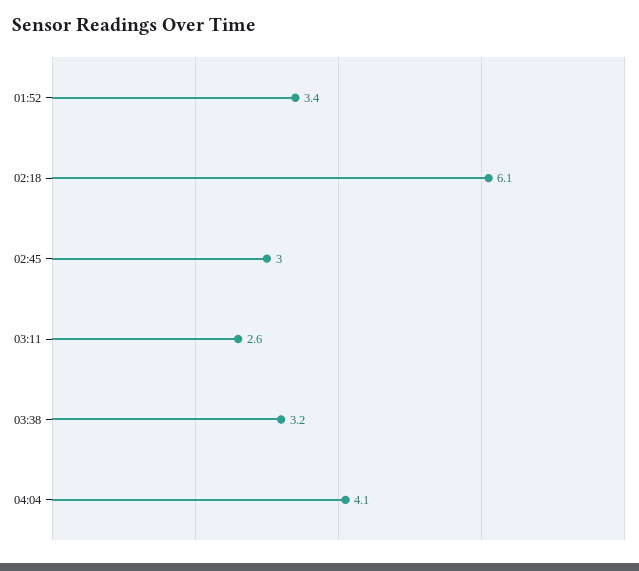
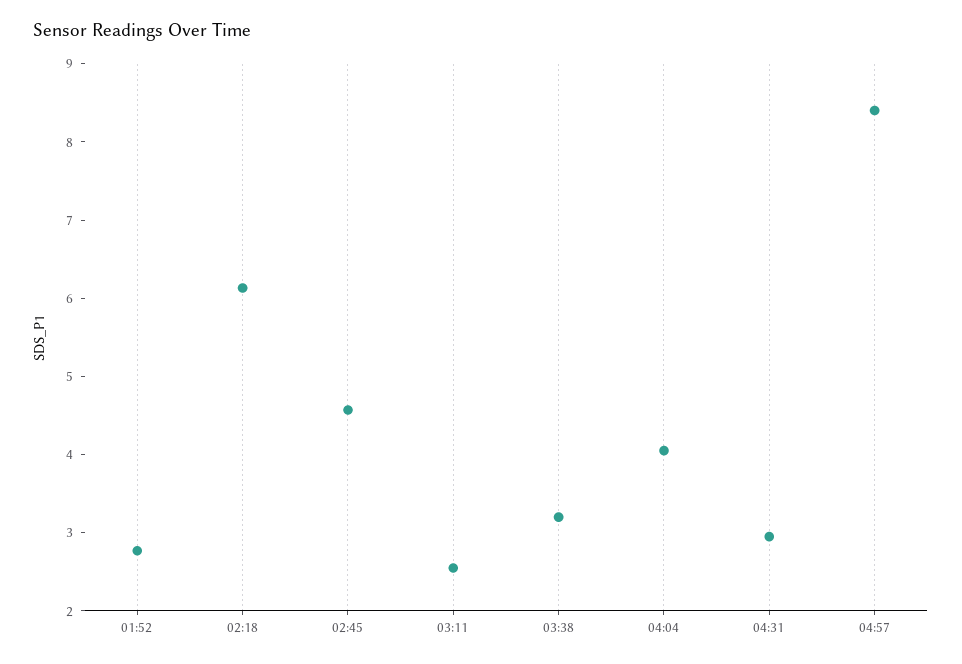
01:52: 3.4 -> 2.8
02:45: 3 -> 4.6
04:31: none -> 3
04:57: none -> 8.4

